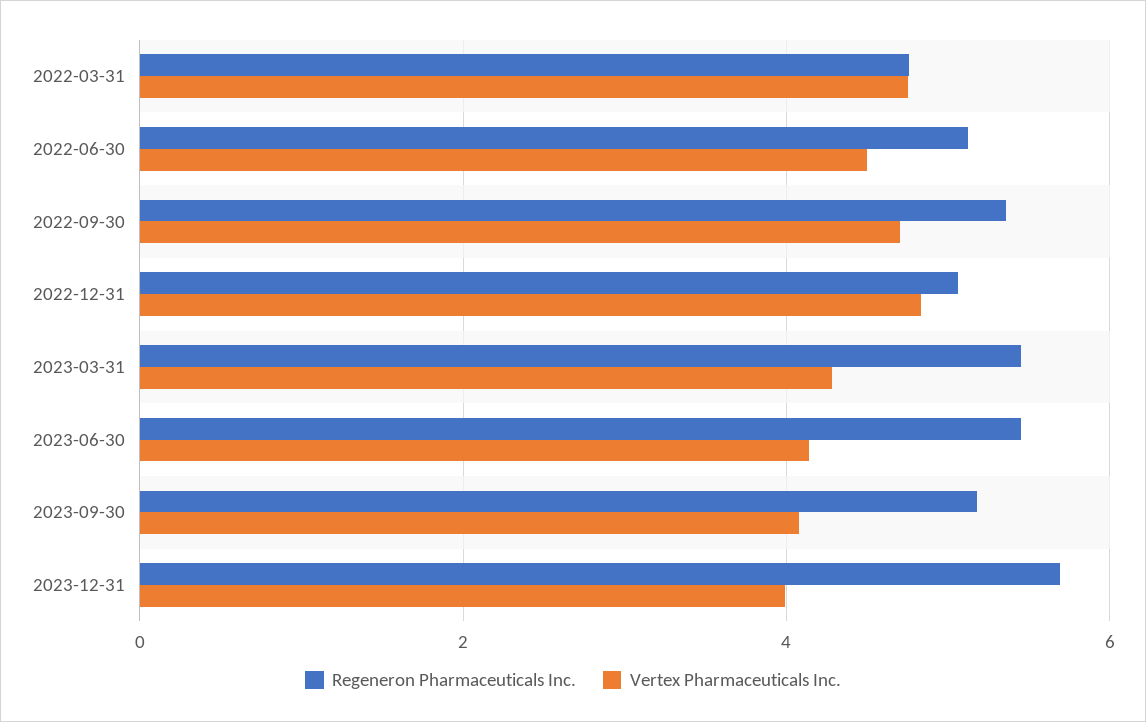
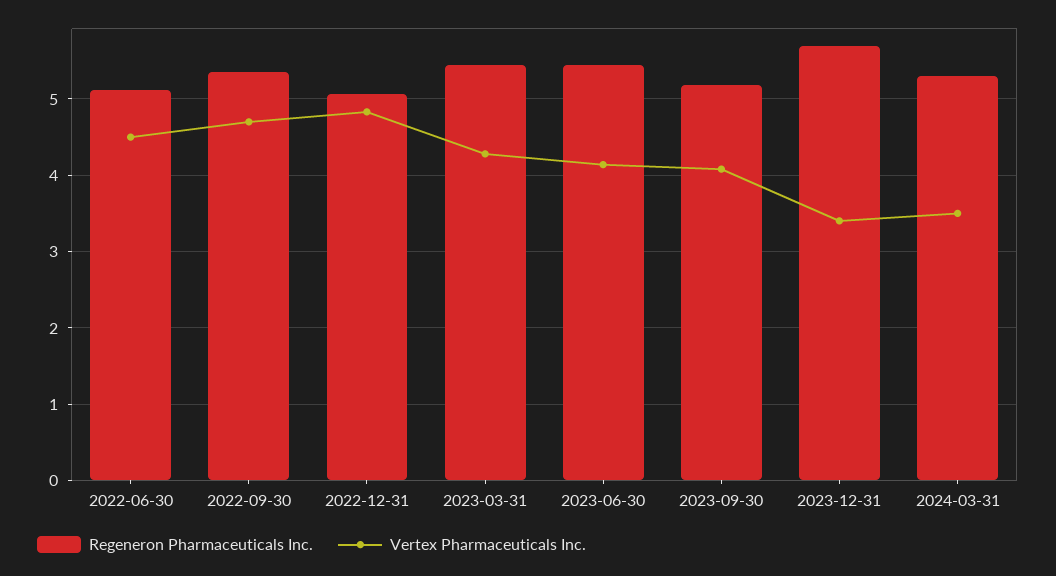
Regeneron Pharmaceuticals Inc., 2022-03-31: 4.8 -> none
Vertex Pharmaceuticals Inc., 2022-03-31: 4.8 -> none
Vertex Pharmaceuticals Inc., 2023-12-31: 4 -> 3.4
Regeneron Pharmaceuticals Inc., 2024-03-31: none -> 5.3
Vertex Pharmaceuticals Inc., 2024-03-31: none -> 3.5

